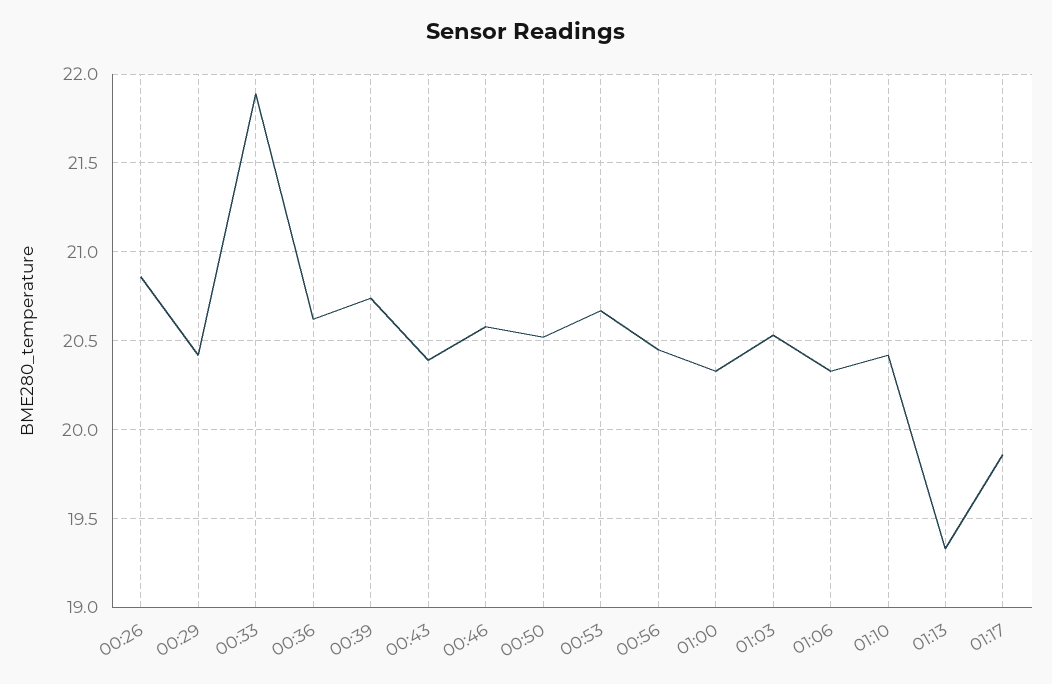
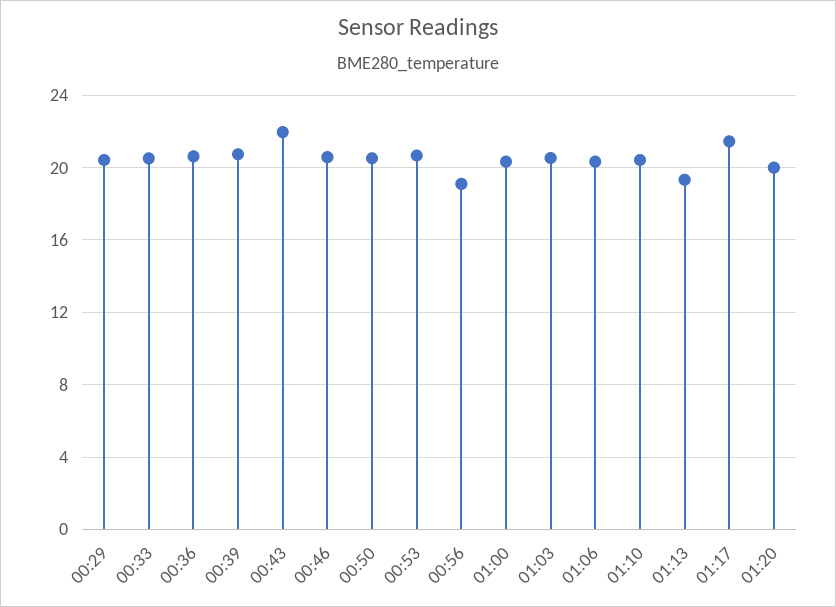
00:26: 20.85 -> none
00:33: 21.9 -> 20.5
00:43: 20.4 -> 22
00:56: 20.45 -> 19
01:17: 19.85 -> 21.5
01:20: none -> 20

